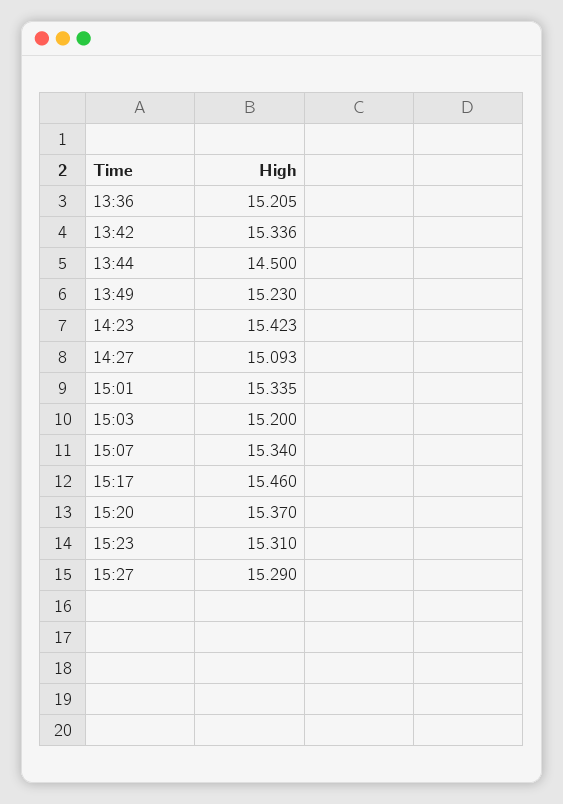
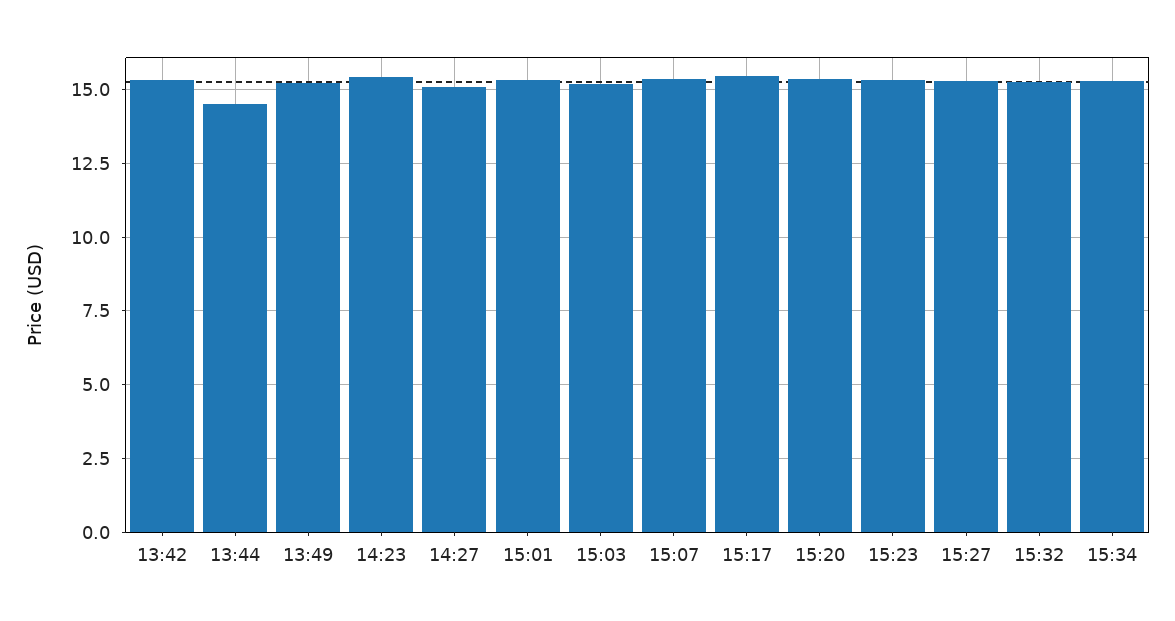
13:36: 15.205 -> none
15:32: none -> 15.25
15:34: none -> 15.25

